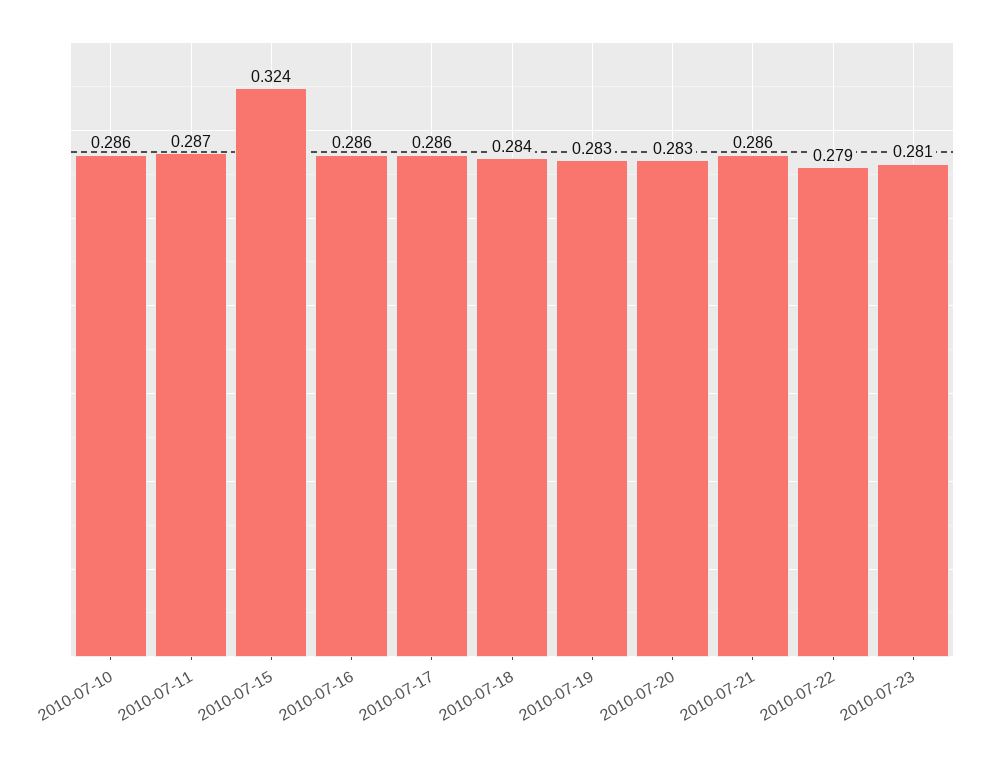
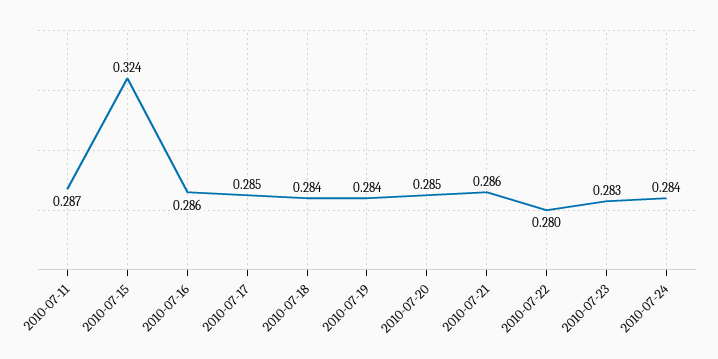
2010-07-10: 0.286 -> none
2010-07-17: 0.286 -> 0.285
2010-07-19: 0.283 -> 0.284
2010-07-20: 0.283 -> 0.285
2010-07-22: 0.279 -> 0.28
2010-07-23: 0.281 -> 0.283
2010-07-24: none -> 0.284

